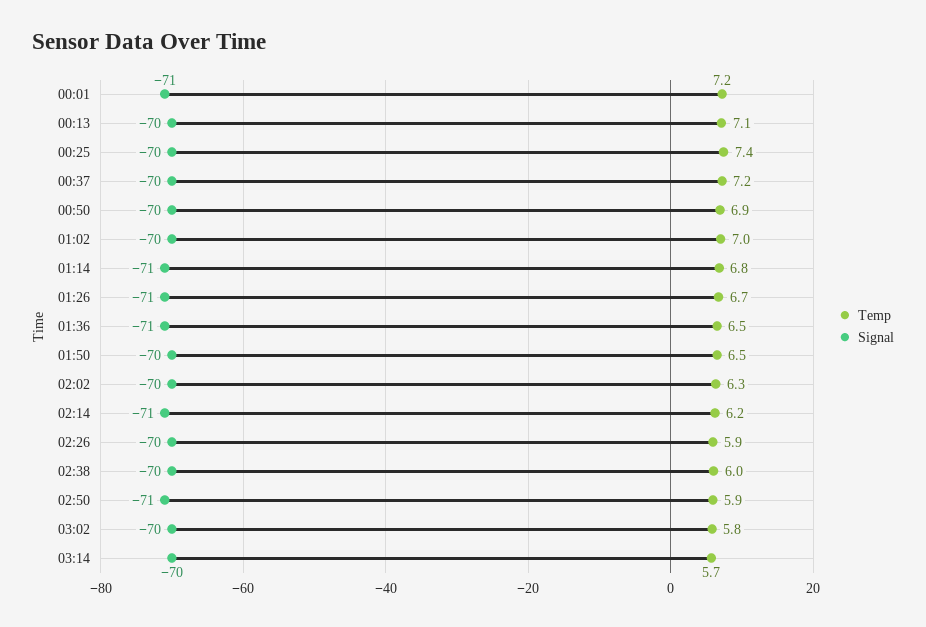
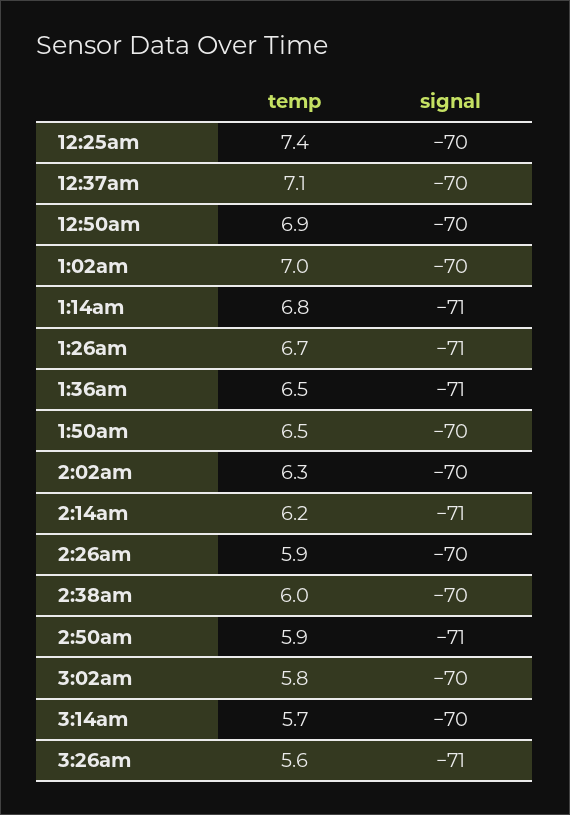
Temp, 00:01: 7.2 -> none
Signal, 00:01: -71 -> none
Temp, 00:13: 7.1 -> none
Signal, 00:13: -70 -> none
Temp, 00:37: 7.2 -> 7.1
Temp, 3:26am: none -> 5.6
Signal, 3:26am: none -> -71

